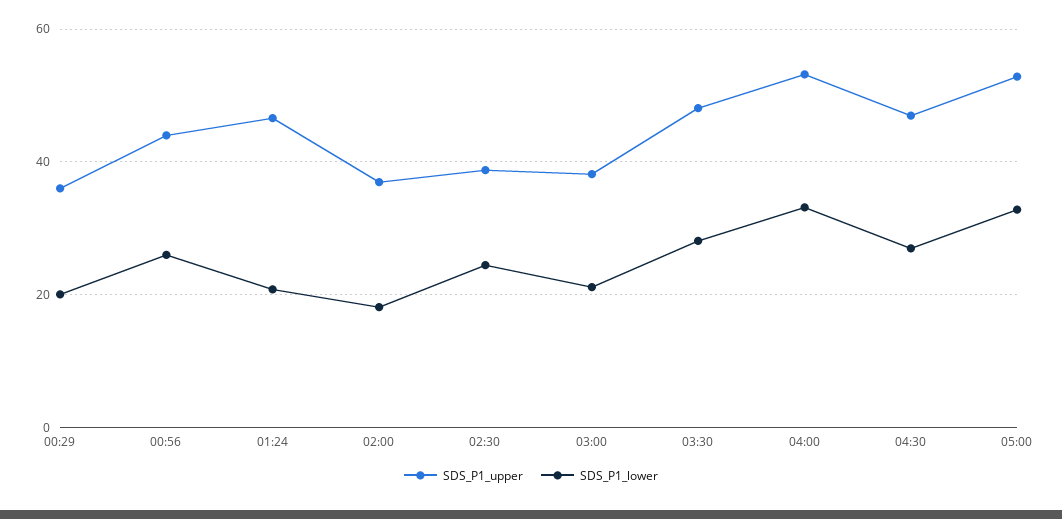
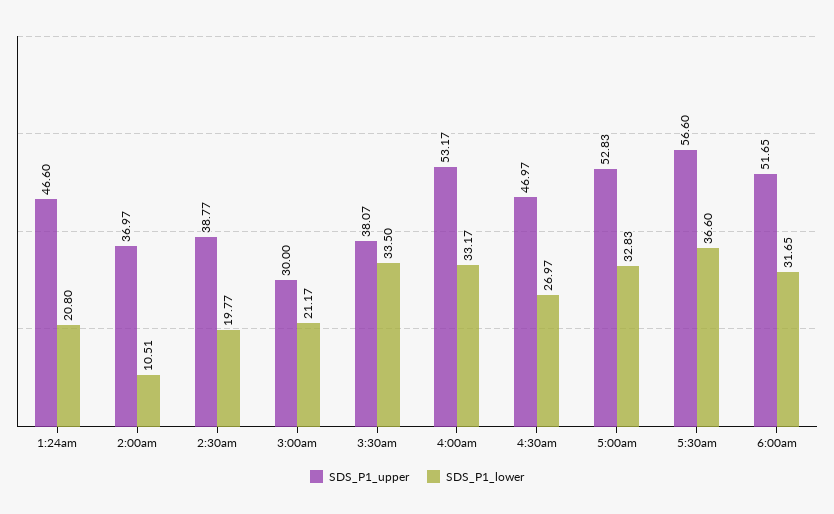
SDS_P1_upper, 00:29: 36 -> none
SDS_P1_lower, 00:29: 20 -> none
SDS_P1_upper, 00:56: 44 -> none
SDS_P1_lower, 00:56: 26 -> none
SDS_P1_lower, 02:00: 18 -> 10.51
SDS_P1_lower, 02:30: 24 -> 19.77
SDS_P1_upper, 03:00: 38 -> 30
SDS_P1_upper, 03:30: 48 -> 38.07
SDS_P1_lower, 03:30: 28 -> 33.5
SDS_P1_upper, 5:30am: none -> 56.6
SDS_P1_lower, 5:30am: none -> 36.6
SDS_P1_upper, 6:00am: none -> 51.65
SDS_P1_lower, 6:00am: none -> 31.65

